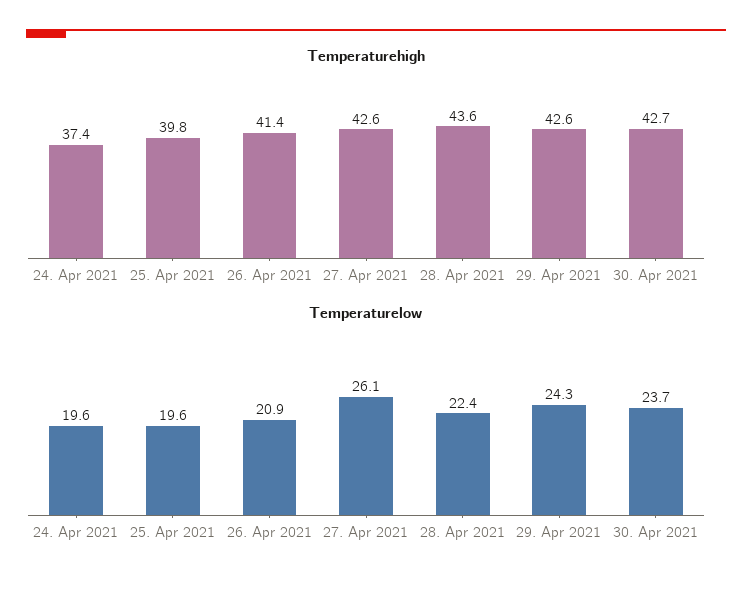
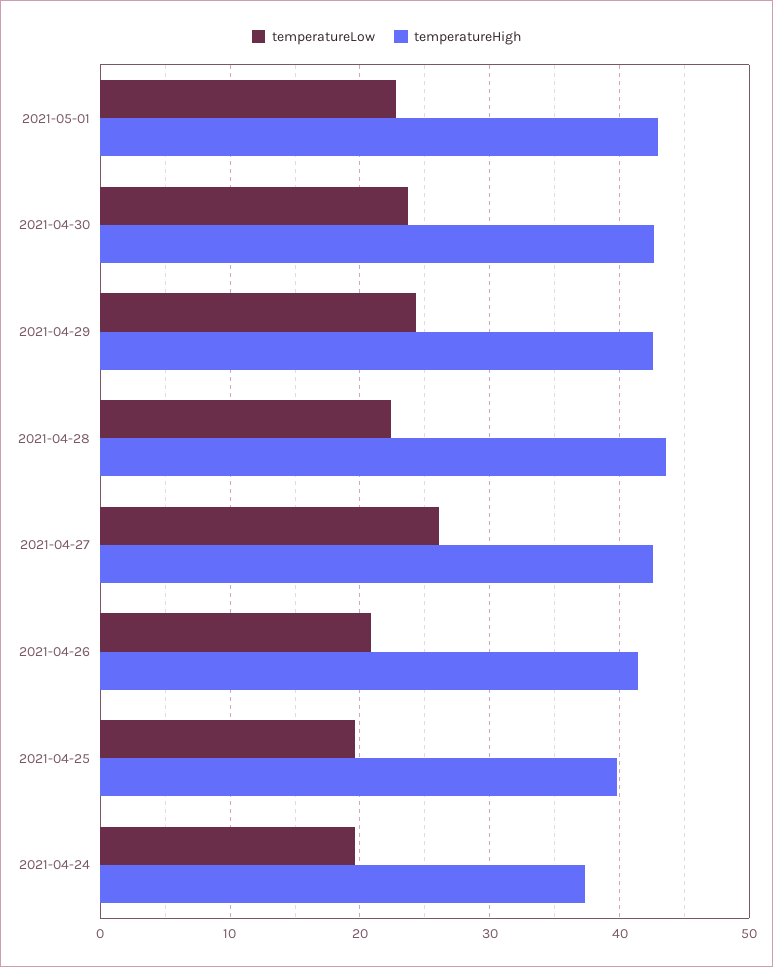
Temperaturelow, 2021-05-01: none -> 23
Temperaturehigh, 2021-05-01: none -> 43

